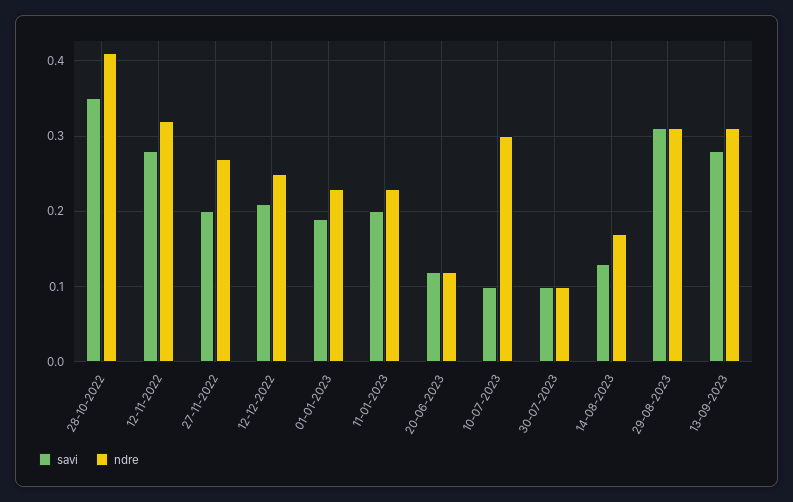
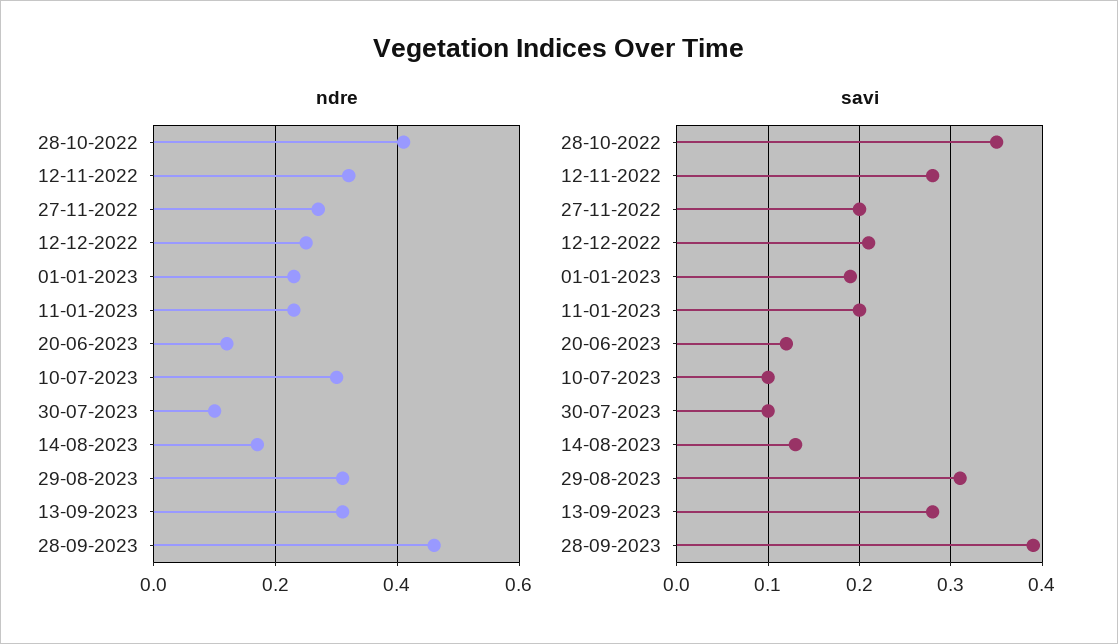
ndre, 28-09-2023: none -> 0.45
savi, 28-09-2023: none -> 0.39

